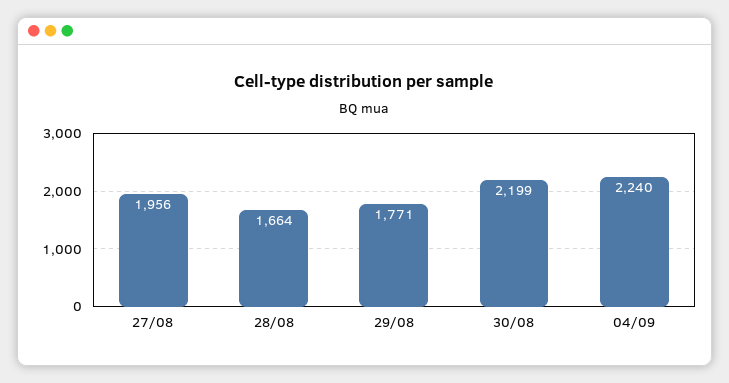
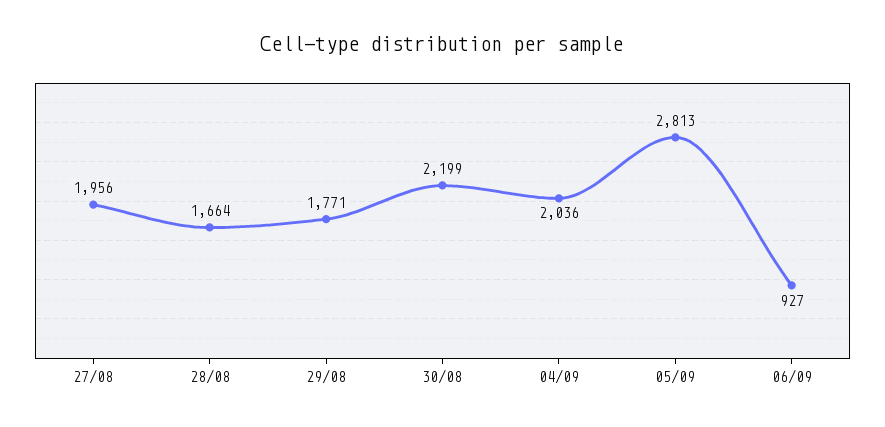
04/09: 2240 -> 2036
05/09: none -> 2813
06/09: none -> 927

